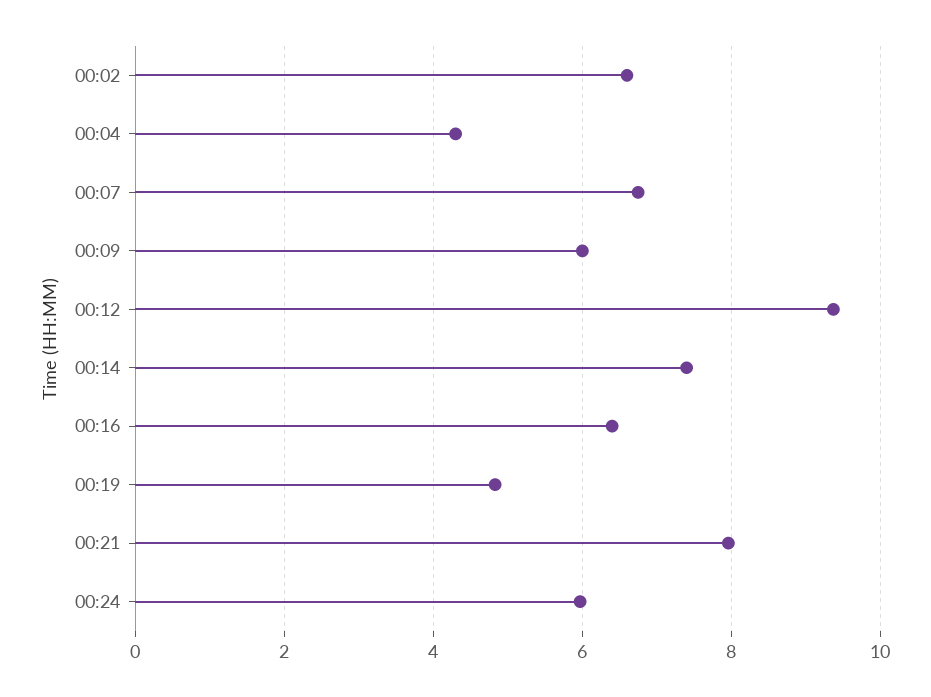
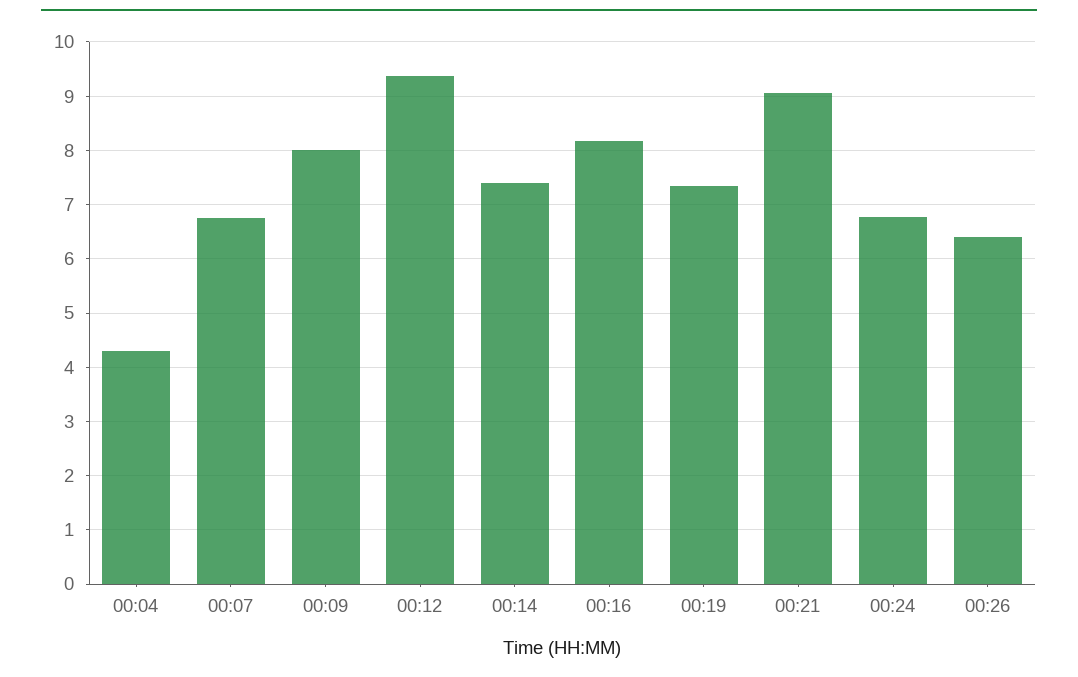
00:02: 6.6 -> none
00:09: 6 -> 8
00:16: 6.4 -> 8.2
00:19: 4.8 -> 7.4
00:21: 8 -> 9
00:24: 6 -> 6.8
00:26: none -> 6.4

